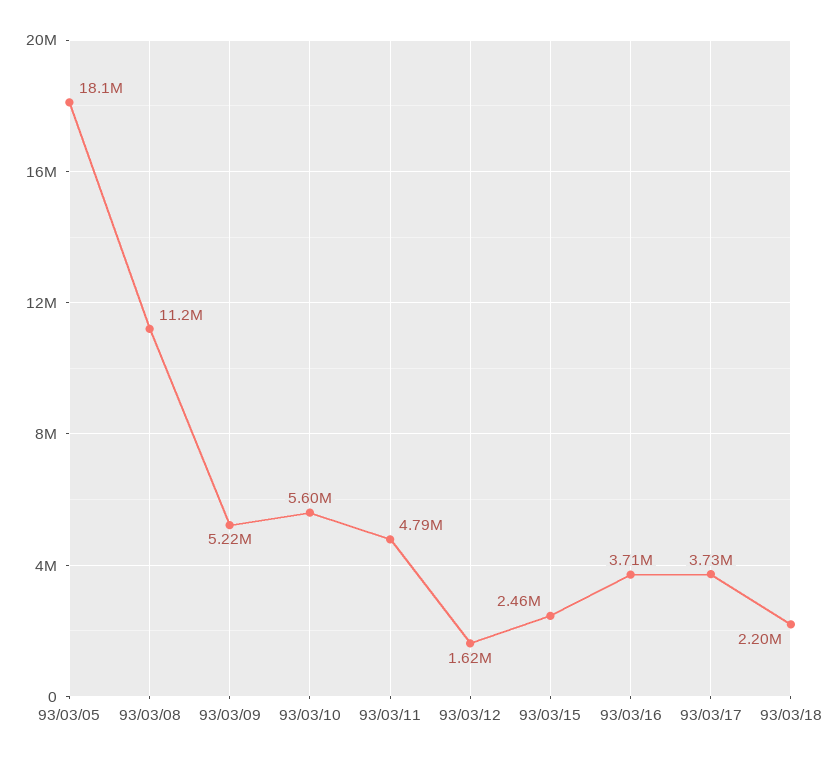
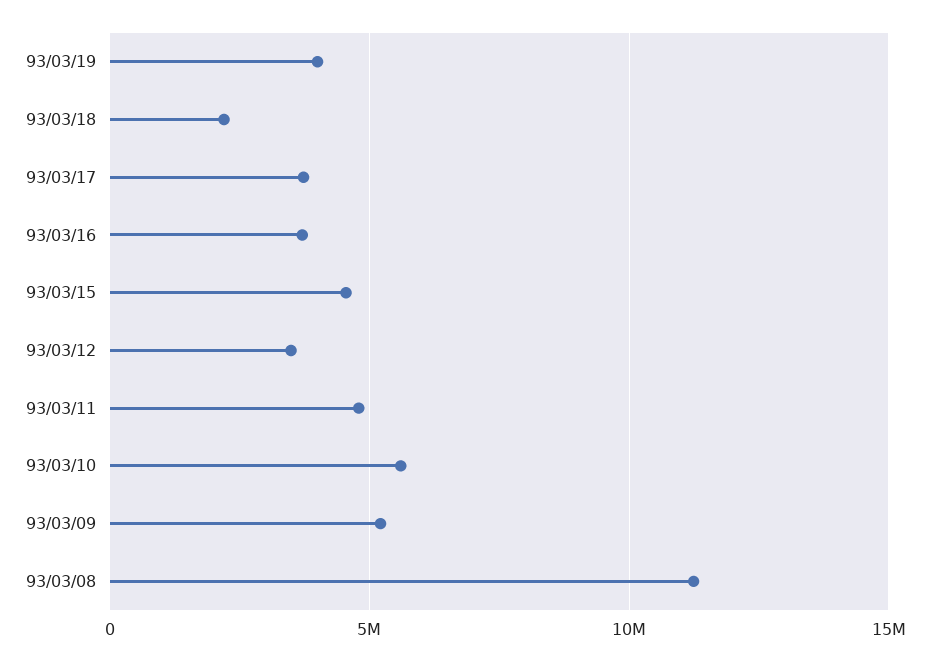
93/03/05: 18100000 -> none
93/03/12: 1620000 -> 3500000
93/03/15: 2460000 -> 4500000
93/03/19: none -> 4000000

